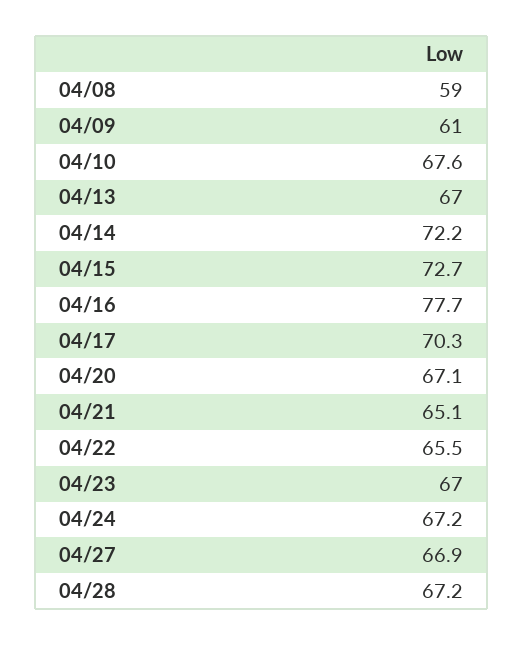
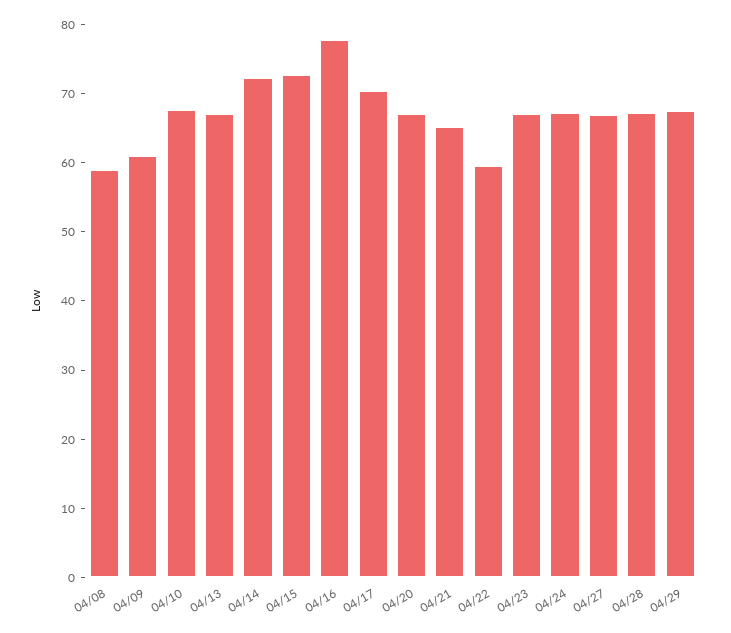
04/22: 65.5 -> 60
04/29: none -> 68

